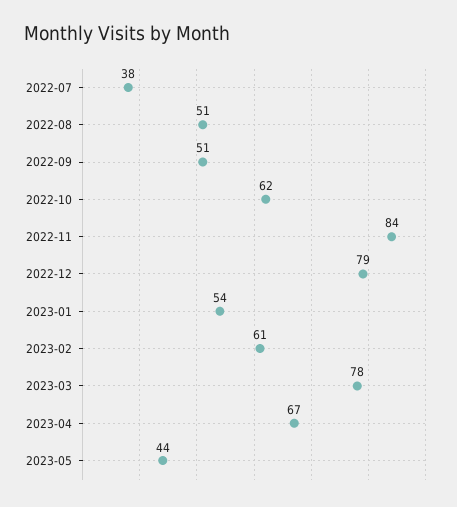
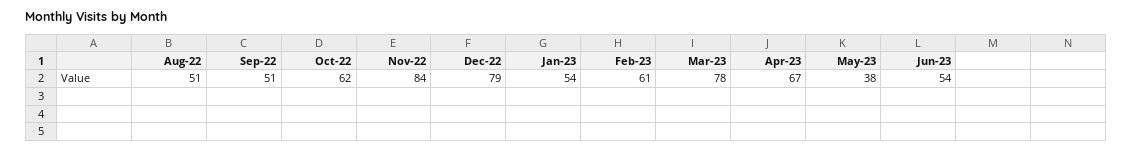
2022-07: 38 -> none
2023-05: 44 -> 38
Jun-23: none -> 54

